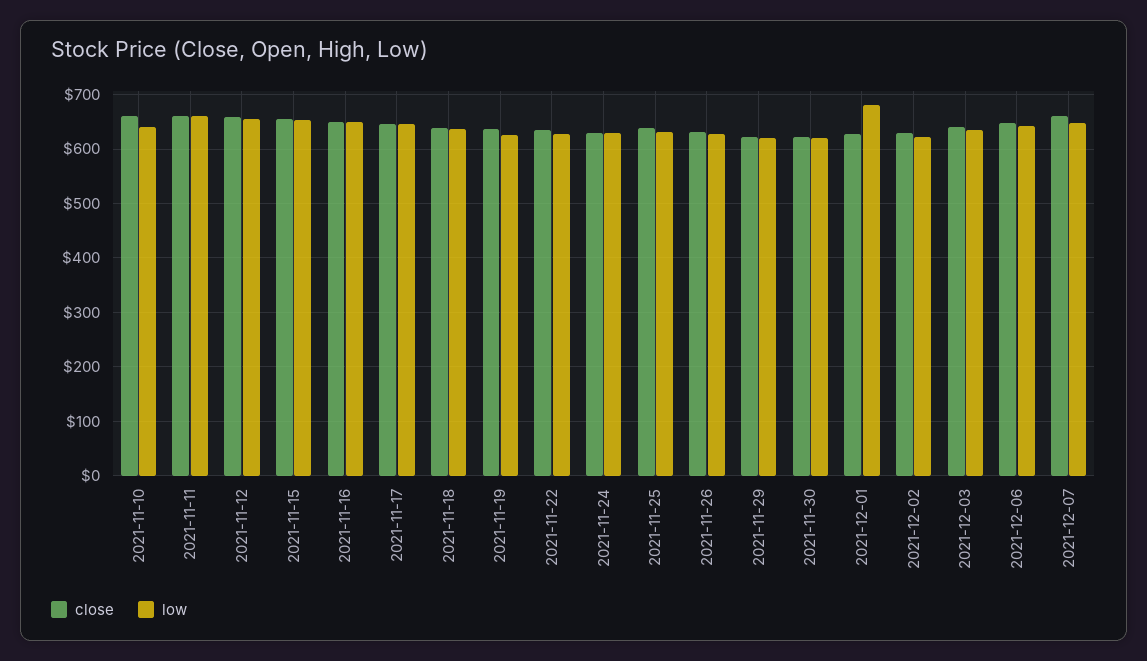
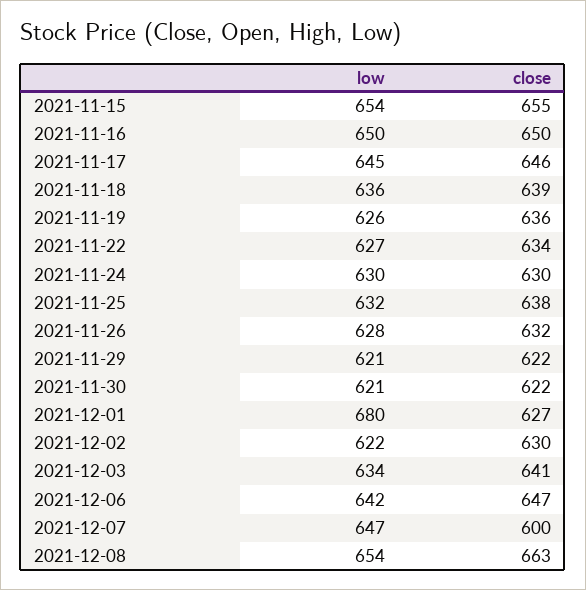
close, 2021-11-10: 660 -> none
low, 2021-11-10: 640 -> none
close, 2021-11-11: 660 -> none
low, 2021-11-11: 660 -> none
close, 2021-11-12: 660 -> none
low, 2021-11-12: 660 -> none
close, 2021-12-07: 660 -> 600
low, 2021-12-08: none -> 654
close, 2021-12-08: none -> 663

